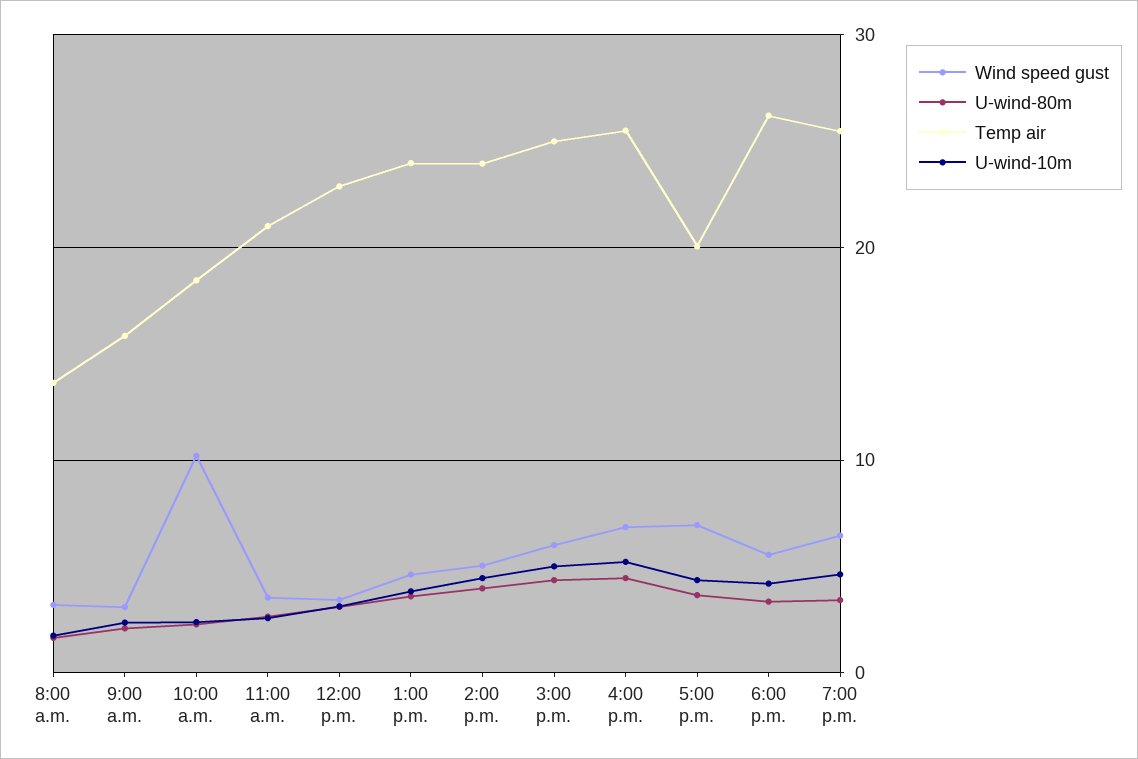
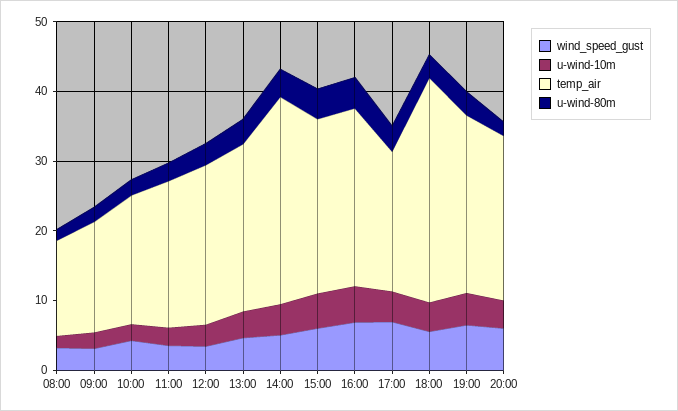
Wind speed gust, 10:00 a.m.: 10 -> 4
Temp air, 2:00 p.m.: 24 -> 30
Temp air, 6:00 p.m.: 26 -> 32
Wind speed gust, 20:00: none -> 6
U-wind-10m, 20:00: none -> 4
Temp air, 20:00: none -> 24
U-wind-80m, 20:00: none -> 2

